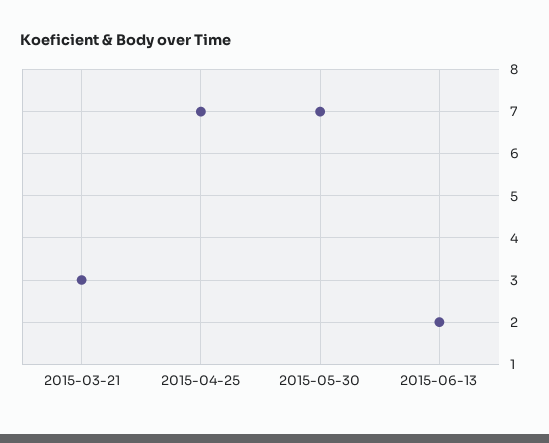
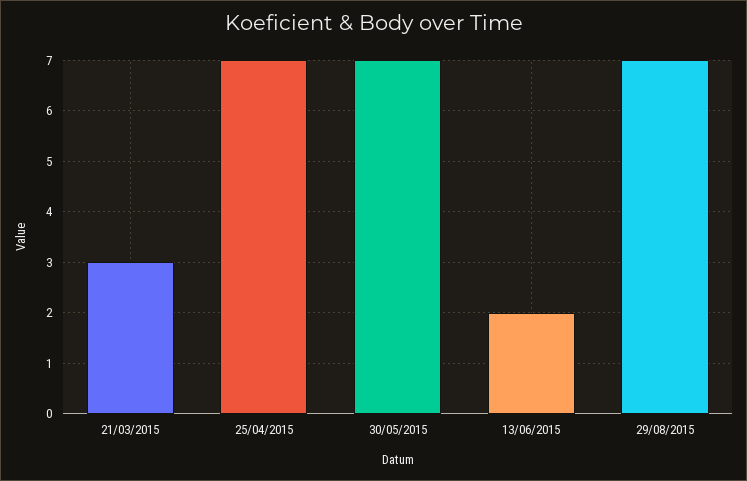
29/08/2015: none -> 7

